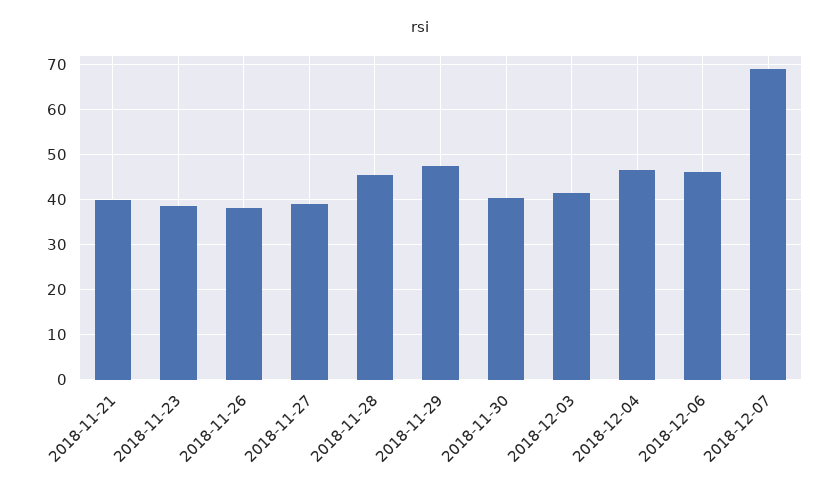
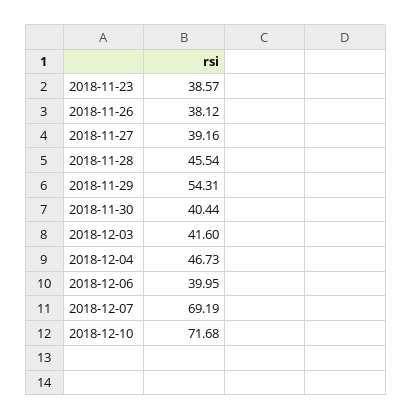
2018-11-21: 40 -> none
2018-11-29: 48 -> 54.31
2018-12-06: 46 -> 39.95
2018-12-10: none -> 71.68

